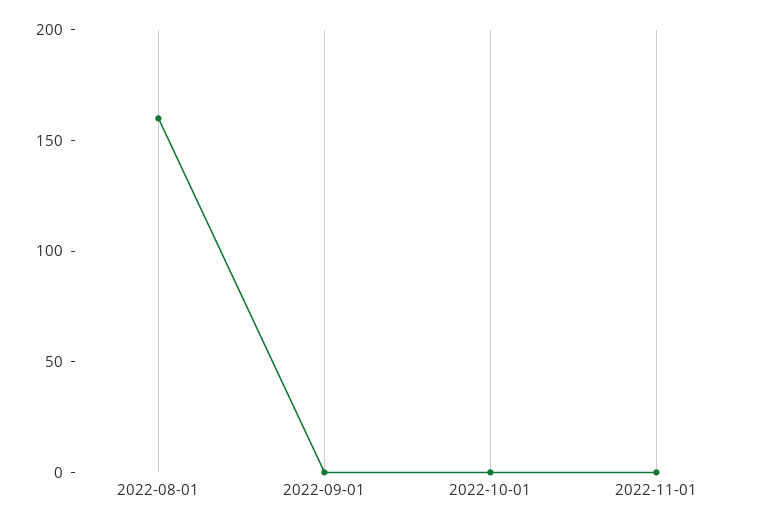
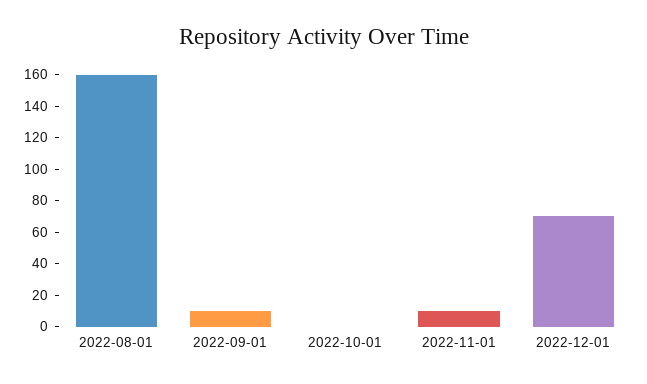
2022-09-01: 0 -> 10
2022-11-01: 0 -> 10
2022-12-01: none -> 70

